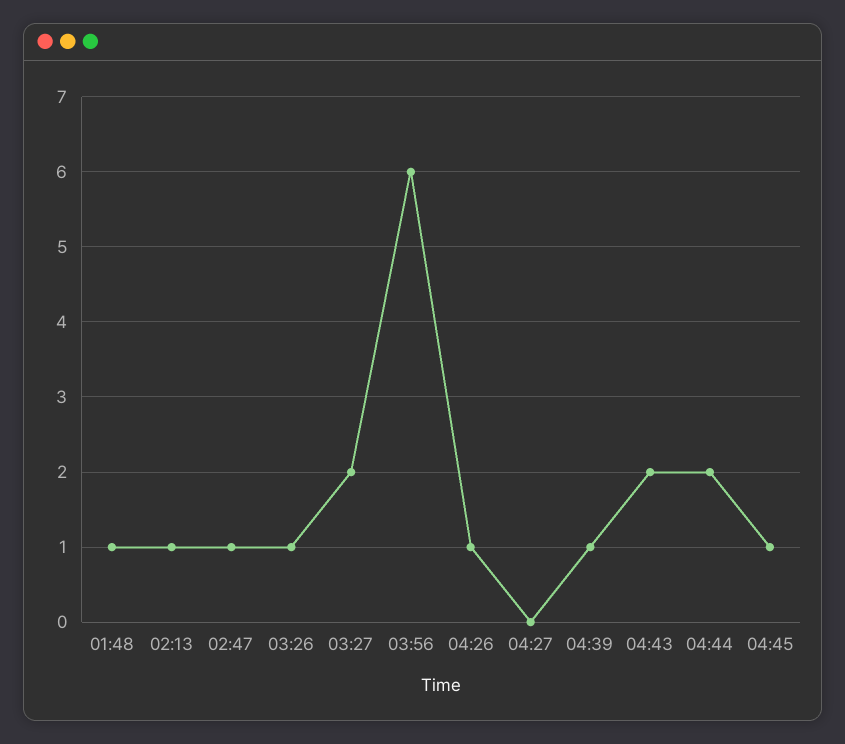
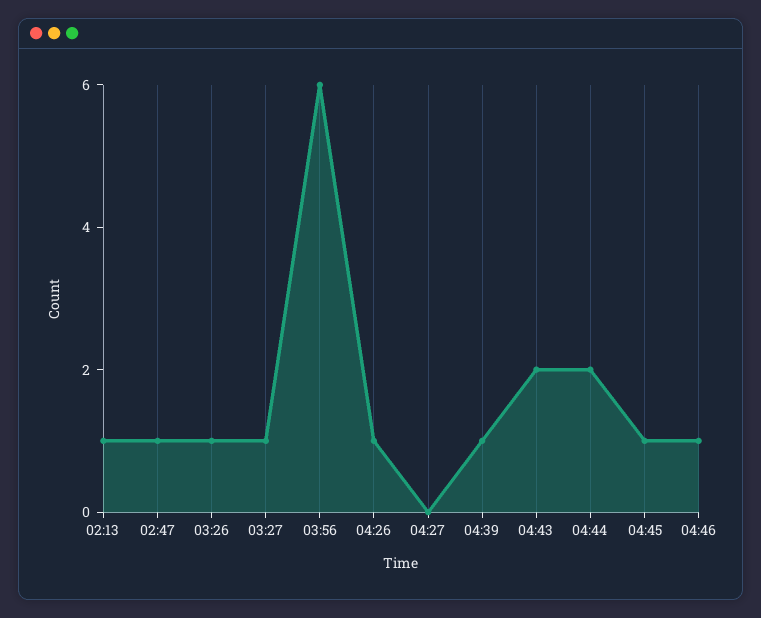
01:48: 1 -> none
03:27: 2 -> 1
04:46: none -> 1

